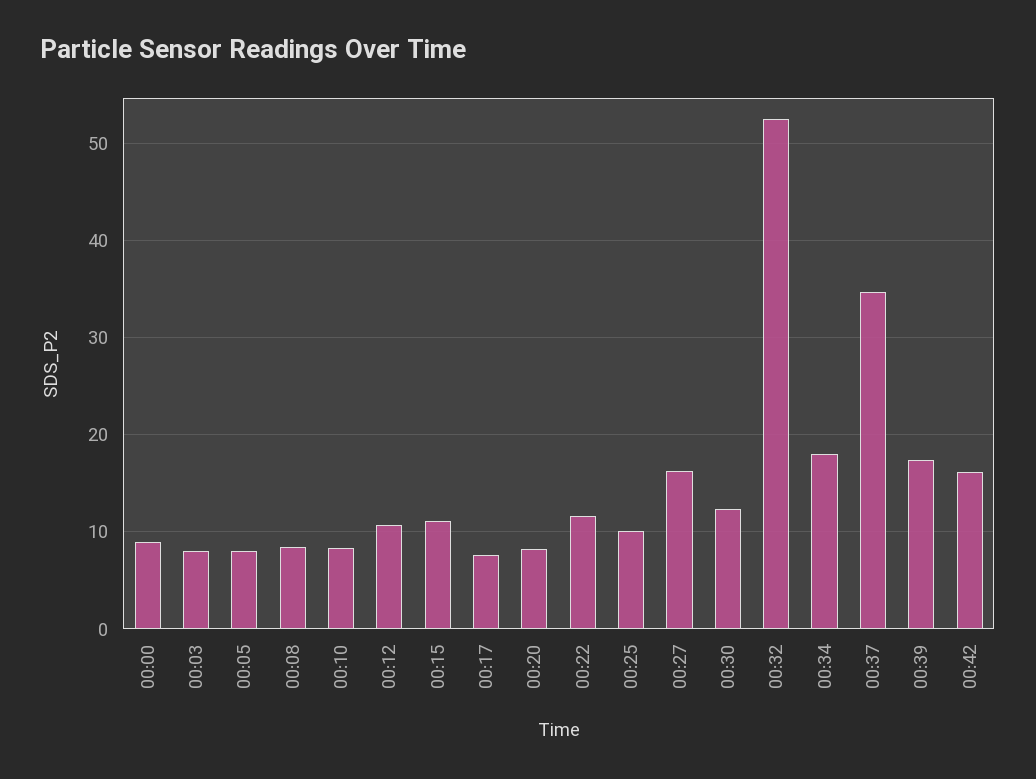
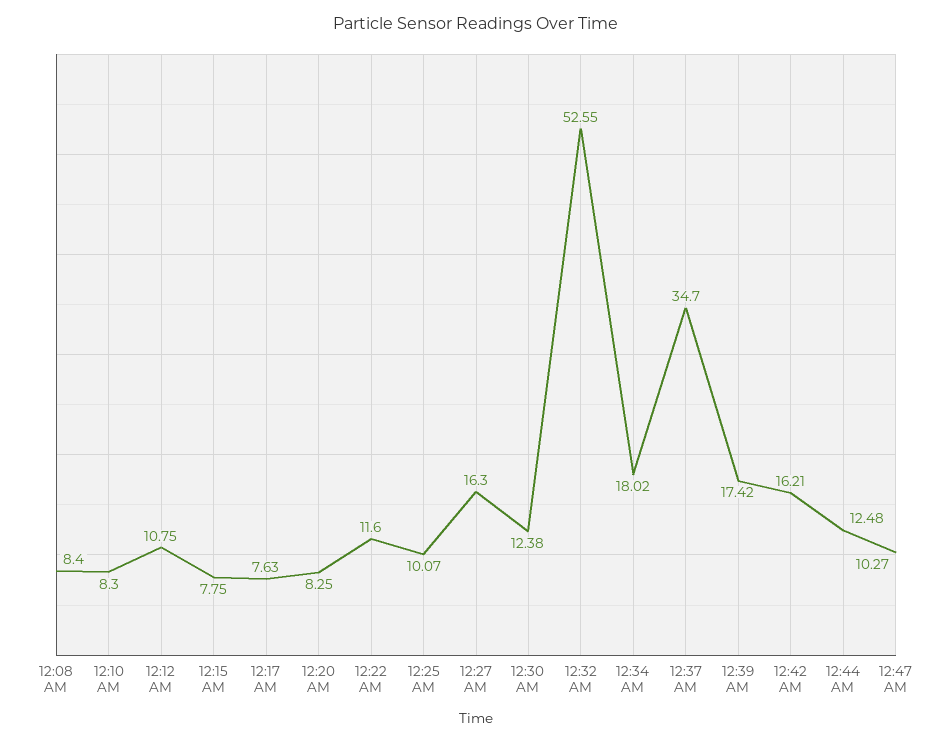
00:00: 9 -> none
00:03: 8 -> none
00:05: 8 -> none
00:15: 11 -> 7.75
12:44 AM: none -> 12.48
12:47 AM: none -> 10.27

